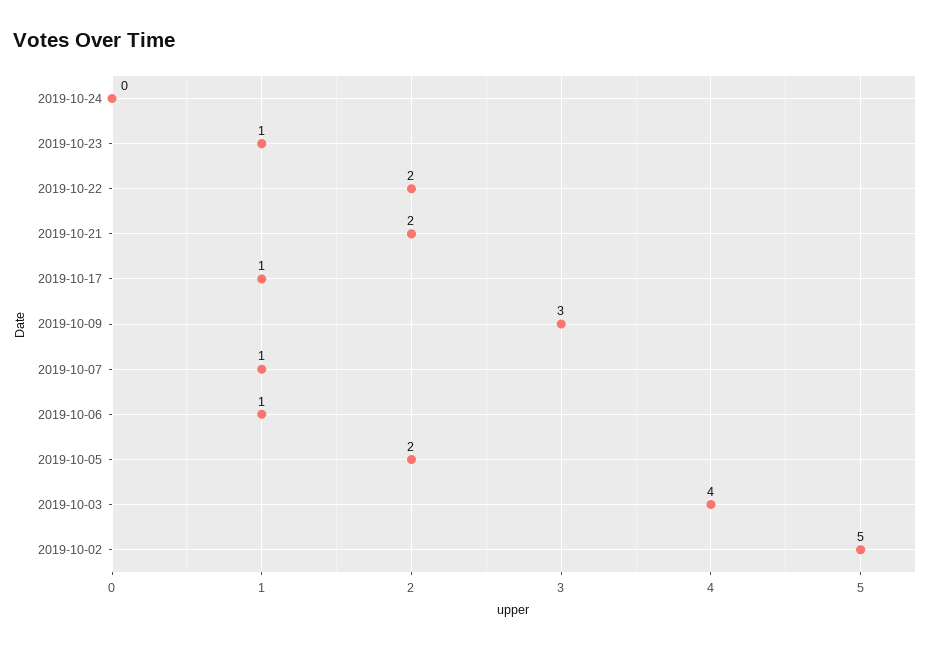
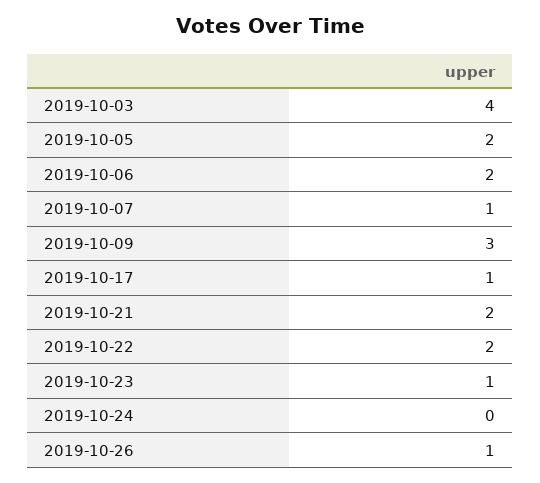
2019-10-06: 1 -> 2
2019-10-02: 5 -> none
2019-10-26: none -> 1

